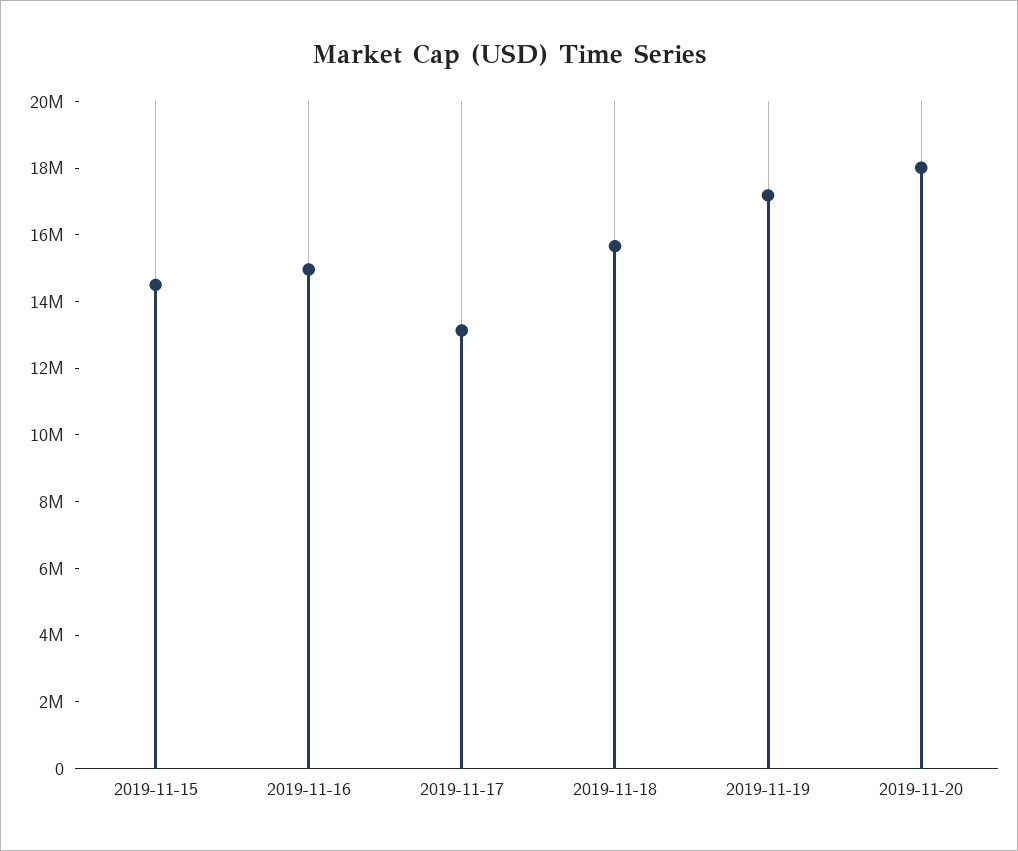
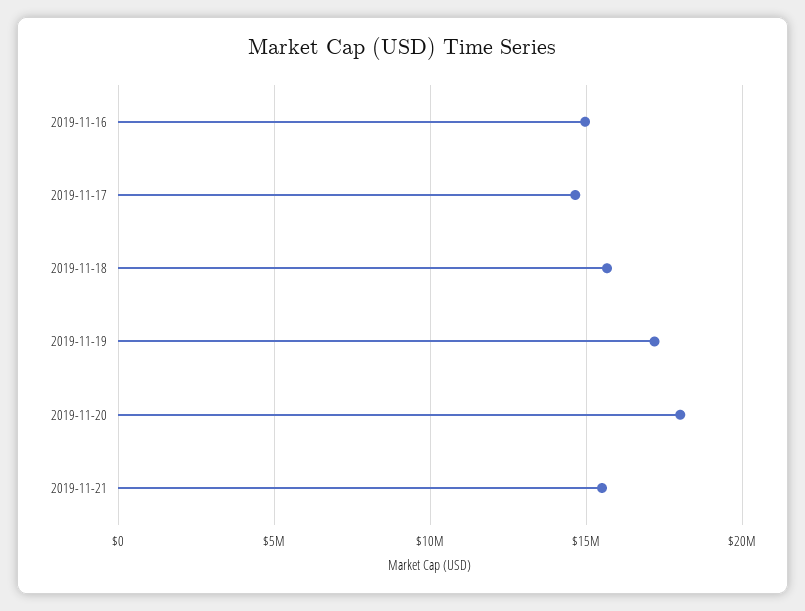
2019-11-15: 14500000 -> none
2019-11-17: 13000000 -> 14500000
2019-11-21: none -> 15500000

